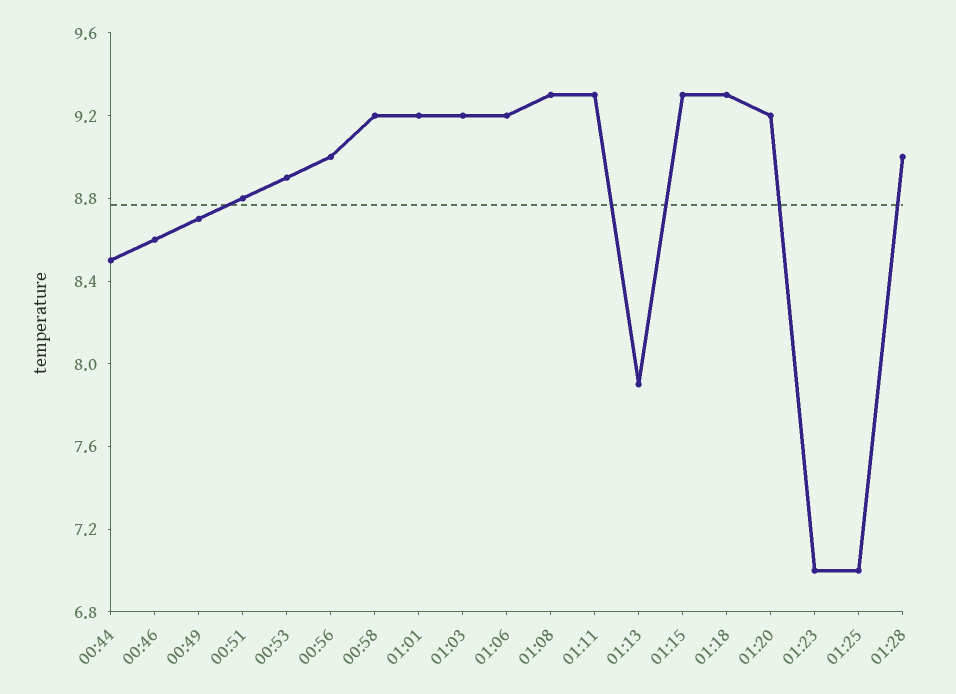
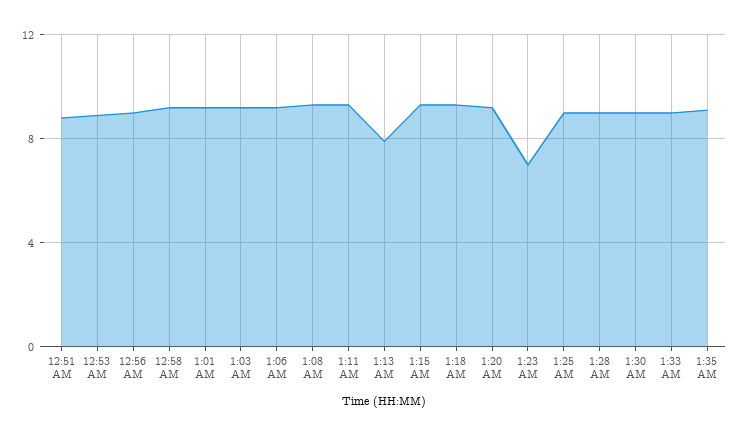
00:44: 8.5 -> none
00:46: 8.6 -> none
00:49: 8.7 -> none
01:25: 7 -> 9
1:30 AM: none -> 9
1:33 AM: none -> 9
1:35 AM: none -> 9

